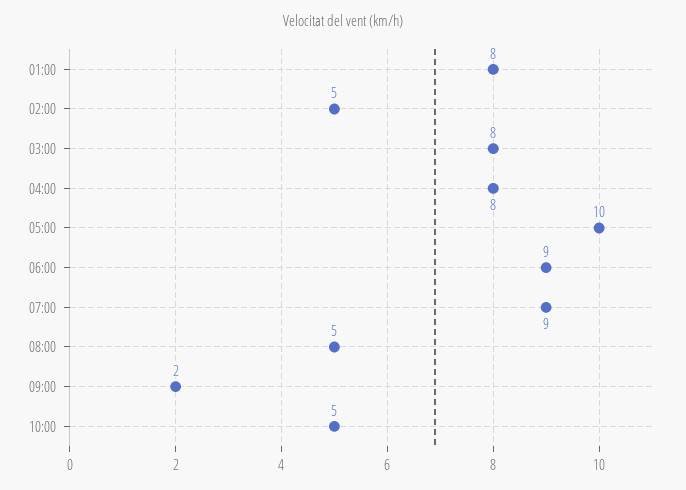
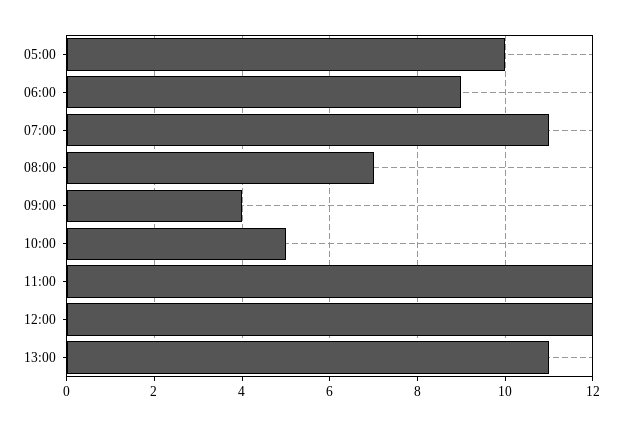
01:00: 8 -> none
02:00: 5 -> none
03:00: 8 -> none
04:00: 8 -> none
07:00: 9 -> 11
08:00: 5 -> 7
09:00: 2 -> 4
11:00: none -> 12
12:00: none -> 12
13:00: none -> 11

